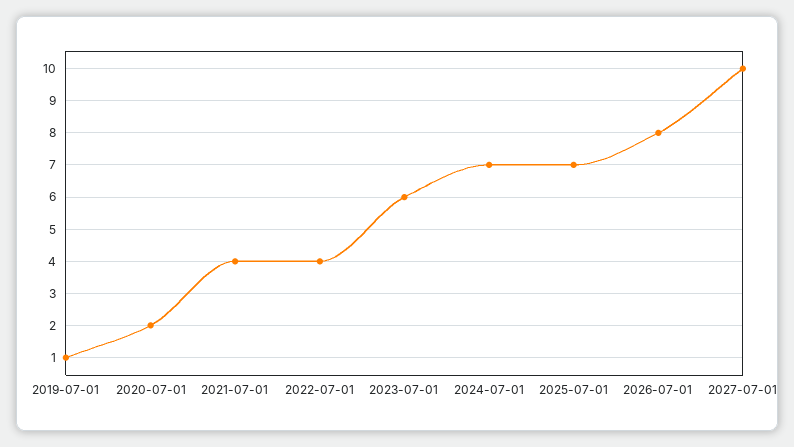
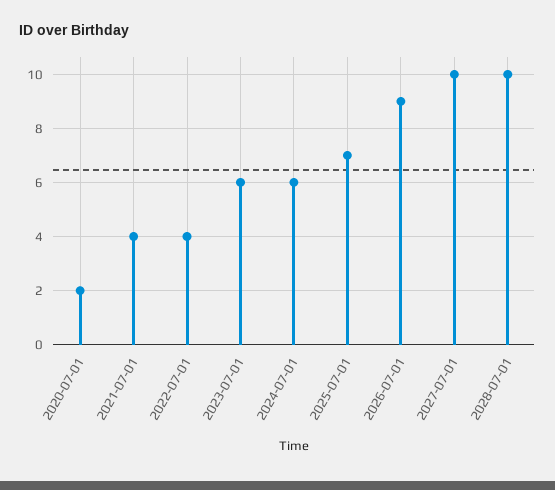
2019-07-01: 1 -> none
2024-07-01: 7 -> 6
2026-07-01: 8 -> 9
2028-07-01: none -> 10

